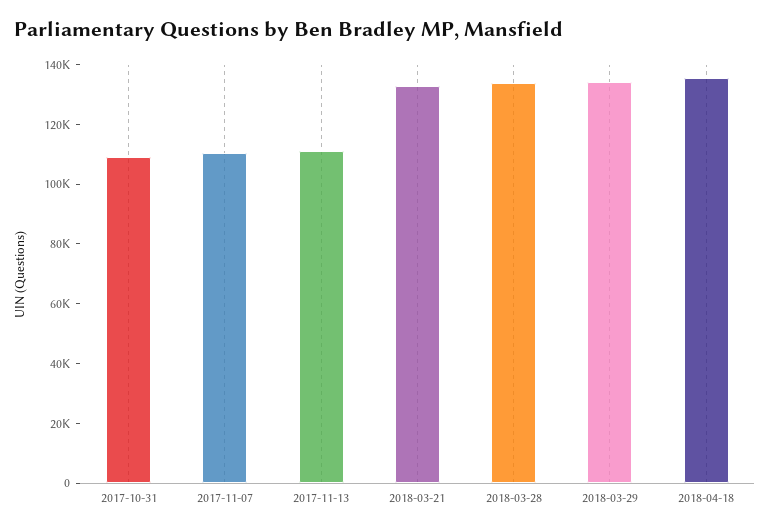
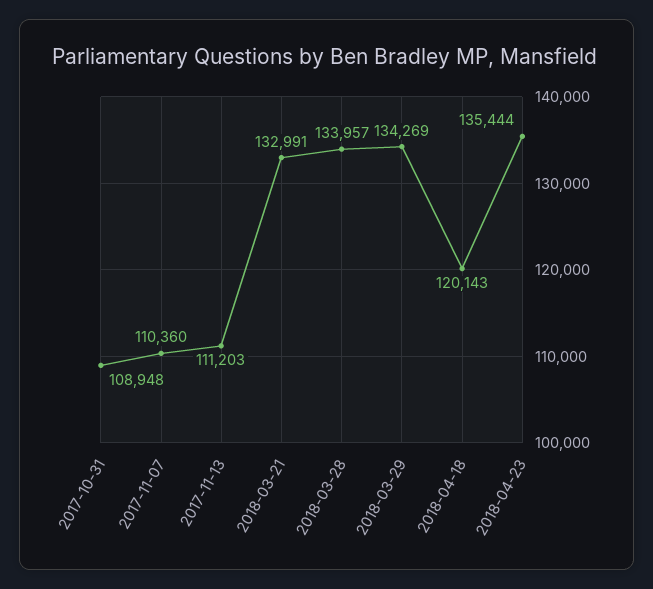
2018-04-18: 135000 -> 120143
2018-04-23: none -> 135444

